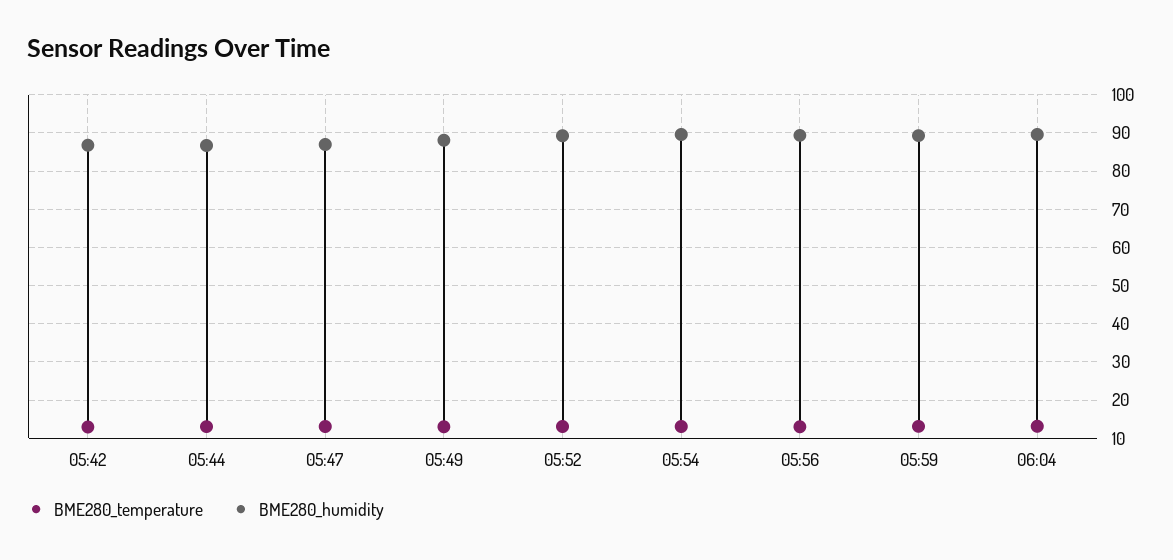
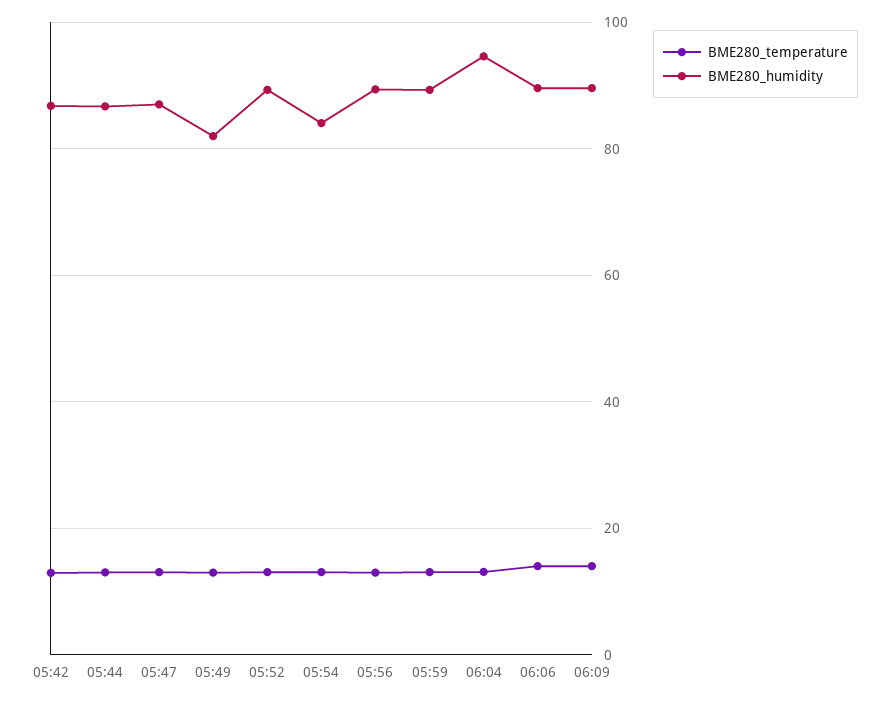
BME280_humidity, 05:49: 88 -> 82
BME280_humidity, 05:54: 90 -> 84
BME280_humidity, 06:04: 90 -> 94
BME280_temperature, 06:06: none -> 14
BME280_humidity, 06:06: none -> 90
BME280_temperature, 06:09: none -> 14
BME280_humidity, 06:09: none -> 90

